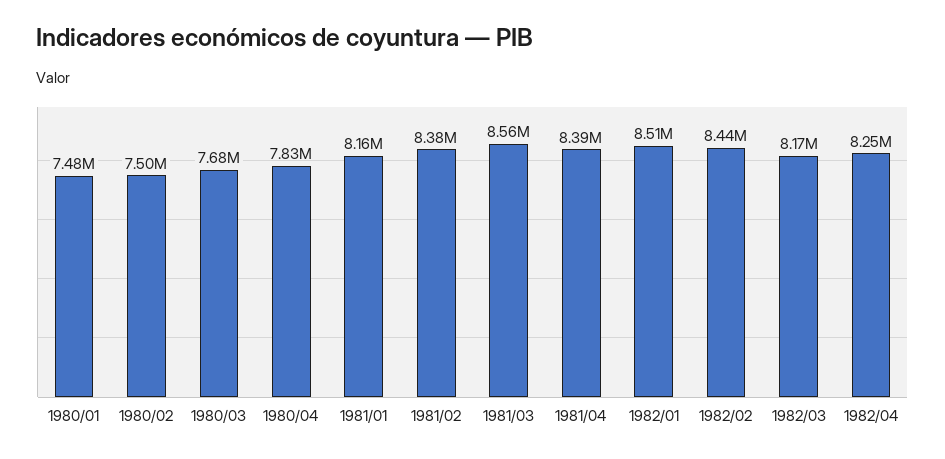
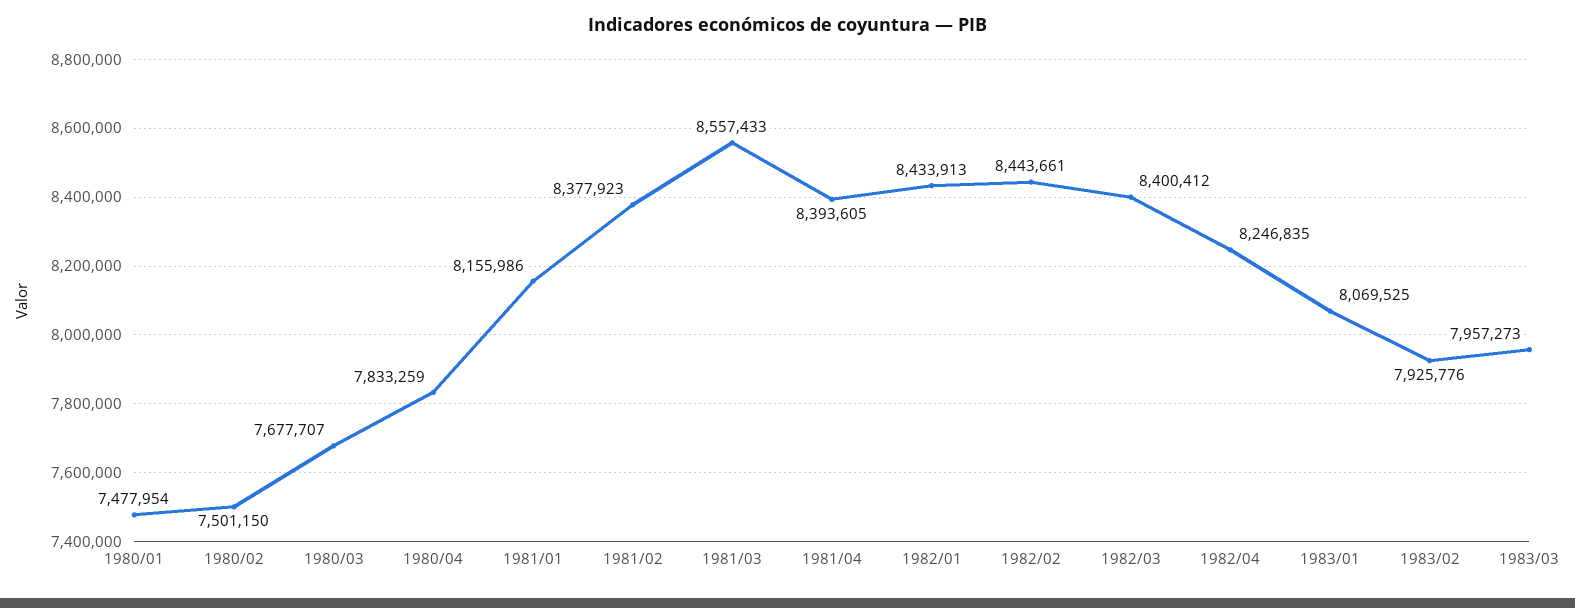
1982/01: 8510000 -> 8433913
1982/03: 8170000 -> 8400412
1983/01: none -> 8069525
1983/02: none -> 7925776
1983/03: none -> 7957273

